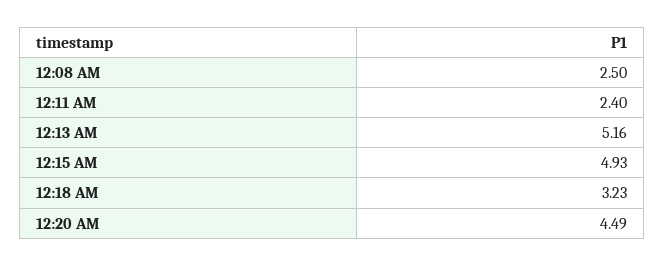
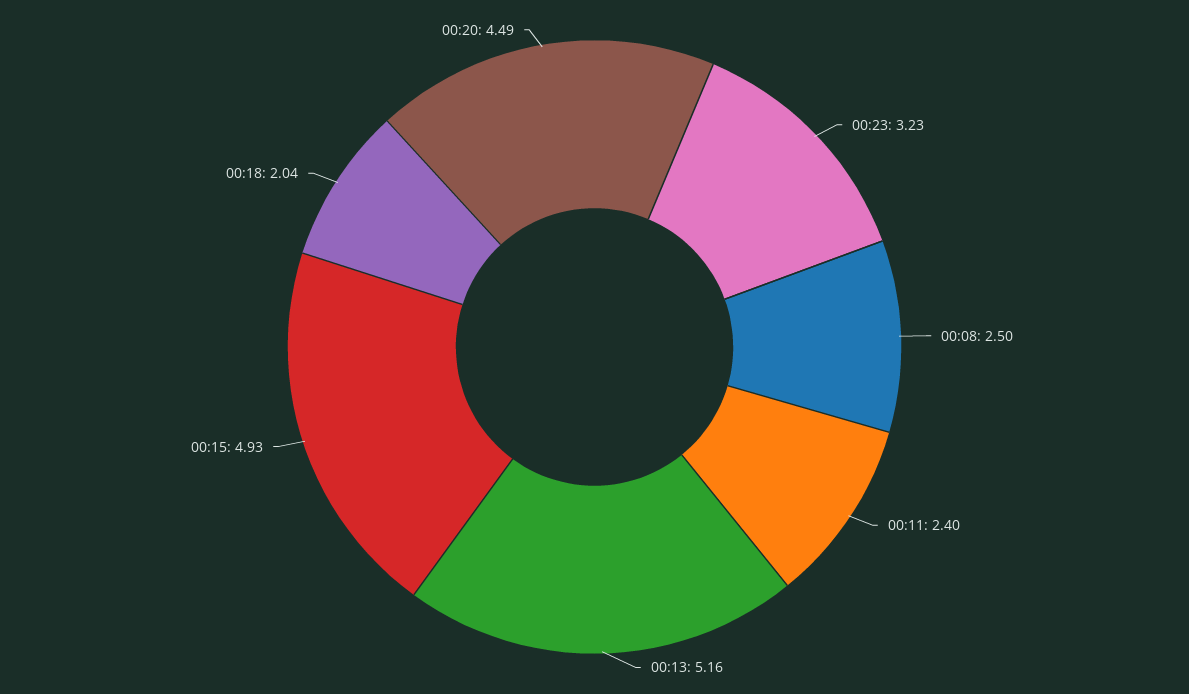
12:18 AM: 3.23 -> 2.04
00:23: none -> 3.23

